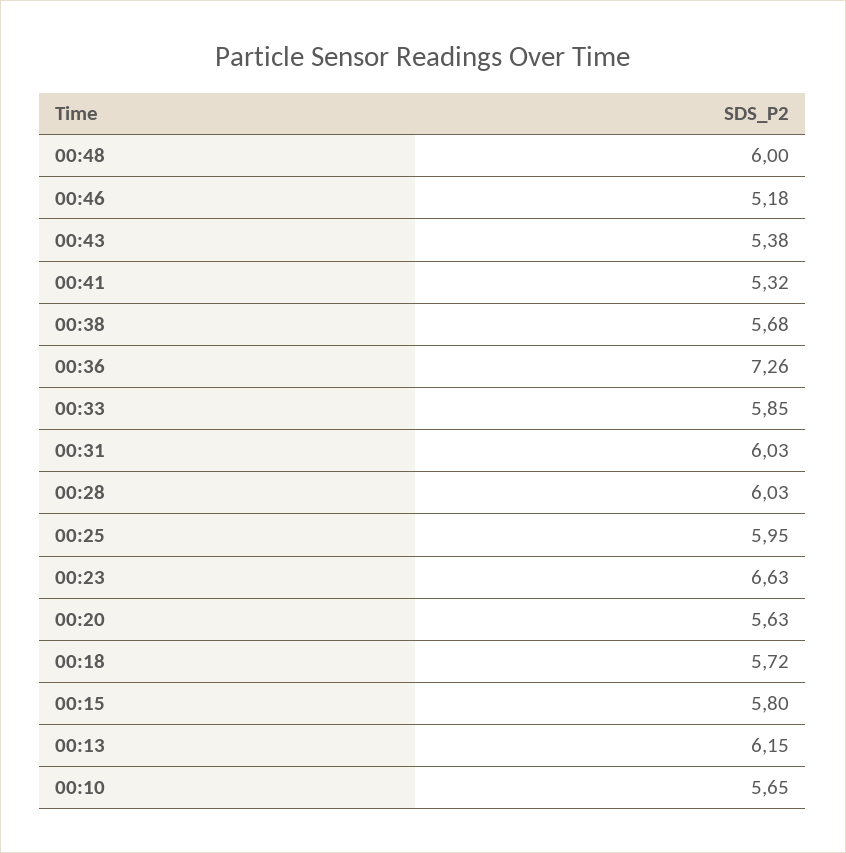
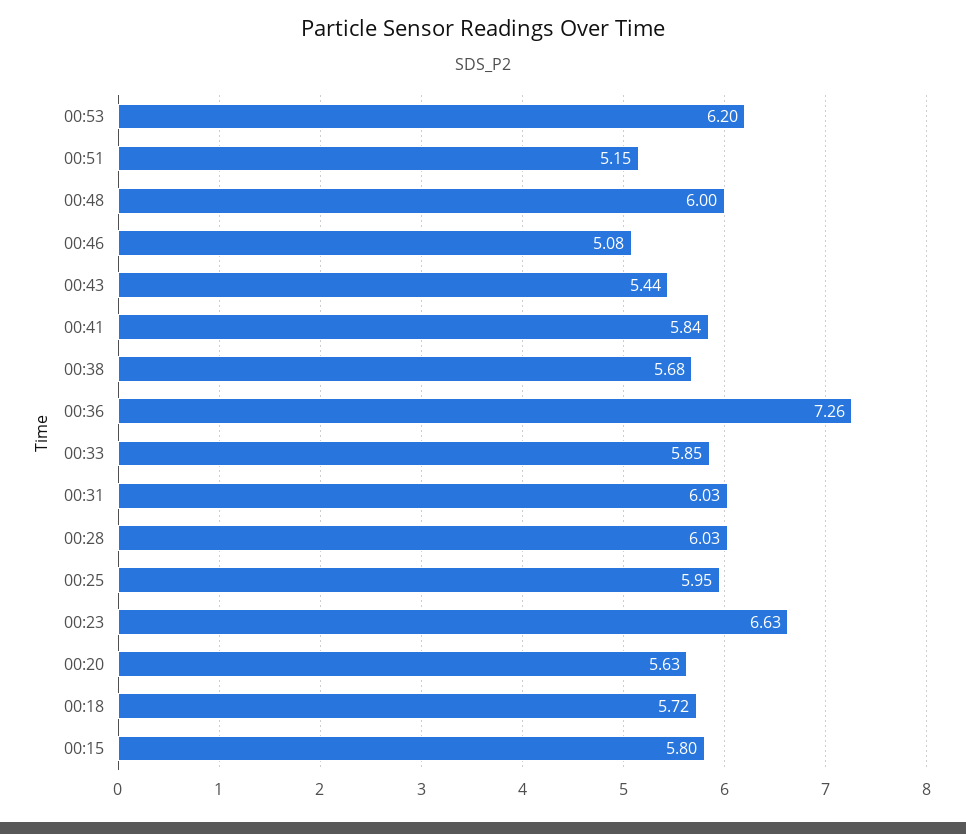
00:46: 5.18 -> 5.08
00:43: 5.38 -> 5.44
00:41: 5.32 -> 5.84
00:13: 6.15 -> none
00:10: 5.65 -> none
00:53: none -> 6.2
00:51: none -> 5.15

